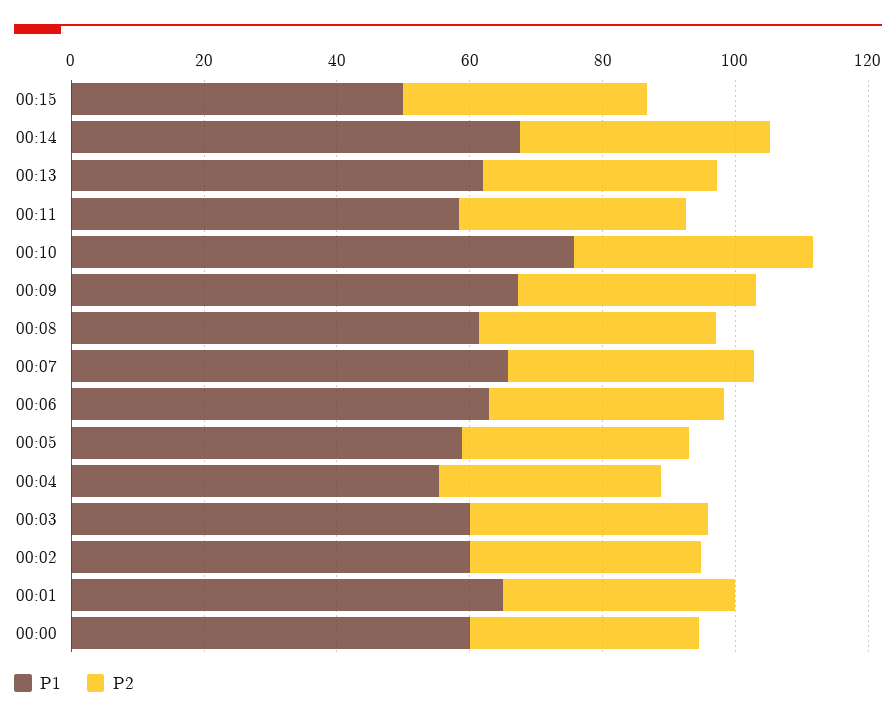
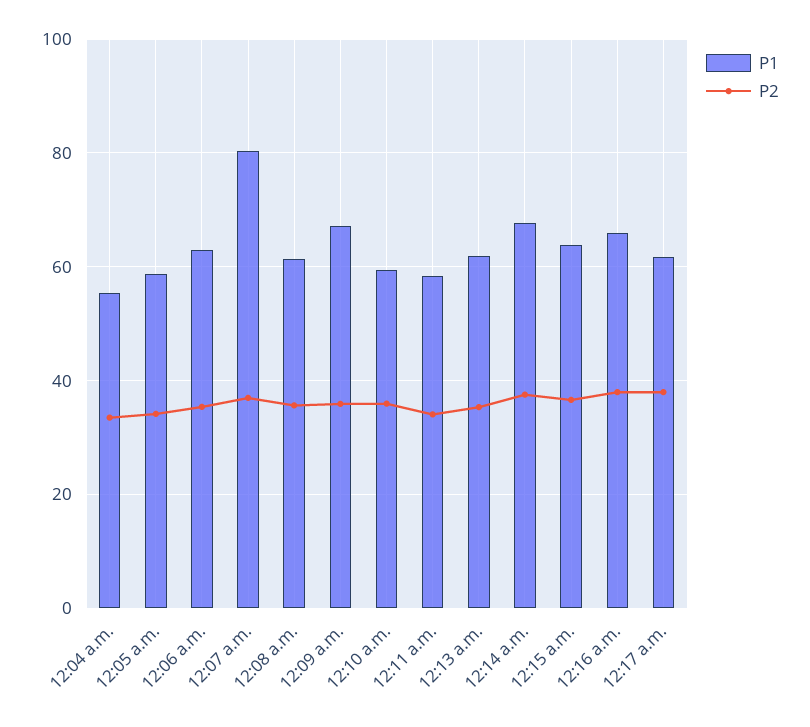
P1, 00:15: 50 -> 64
P1, 00:10: 75 -> 60
P1, 00:07: 65 -> 80
P1, 00:03: 60 -> none
P2, 00:03: 35 -> none
P1, 00:02: 60 -> none
P2, 00:02: 35 -> none
P1, 00:01: 65 -> none
P2, 00:01: 35 -> none
P1, 00:00: 60 -> none
P2, 00:00: 35 -> none
P1, 12:16 a.m.: none -> 66
P2, 12:16 a.m.: none -> 38
P1, 12:17 a.m.: none -> 62
P2, 12:17 a.m.: none -> 38

